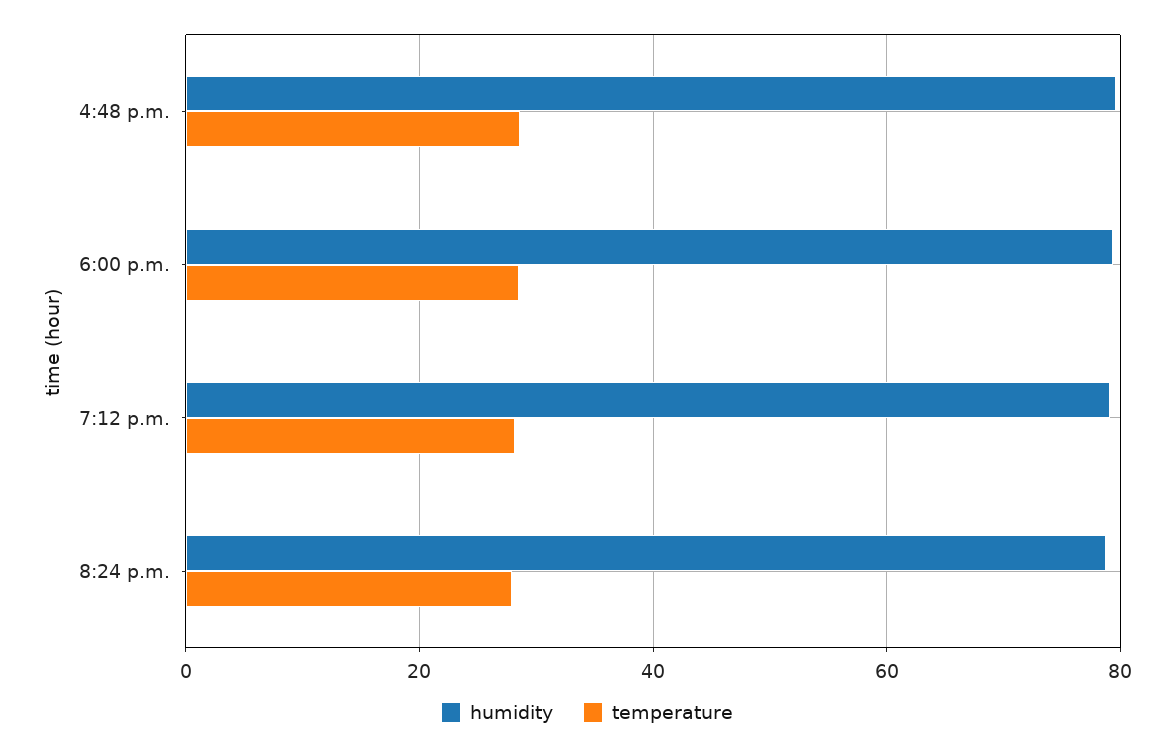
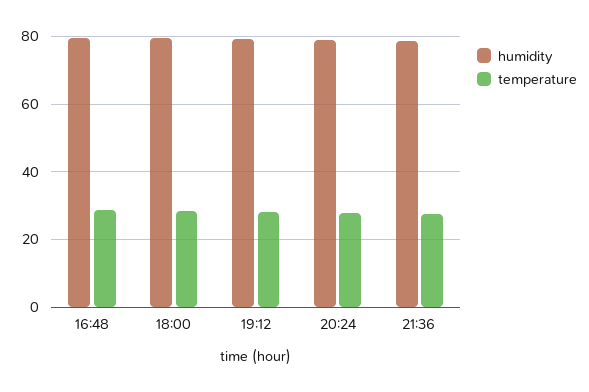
humidity, 21:36: none -> 78
temperature, 21:36: none -> 28

